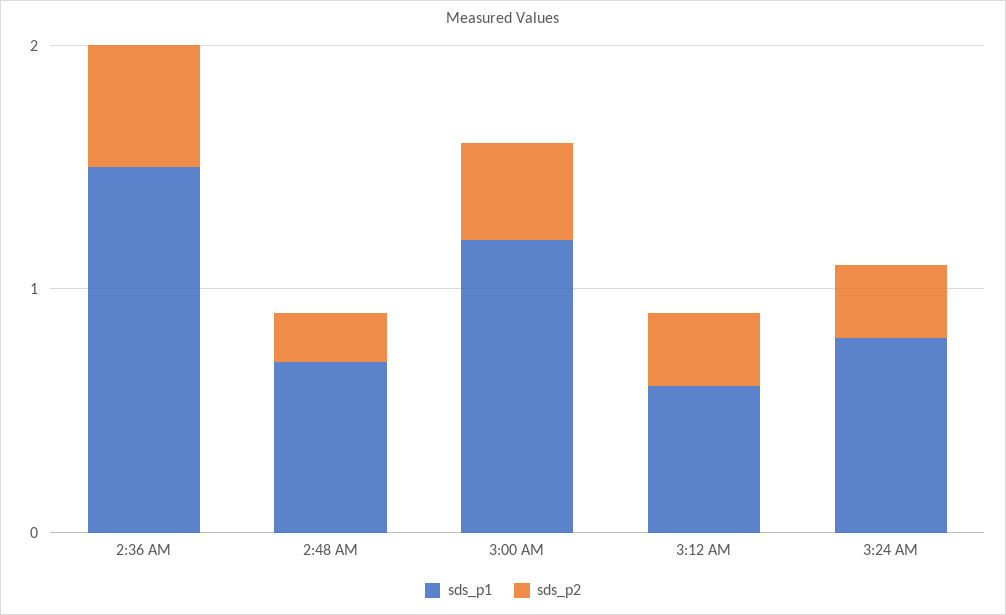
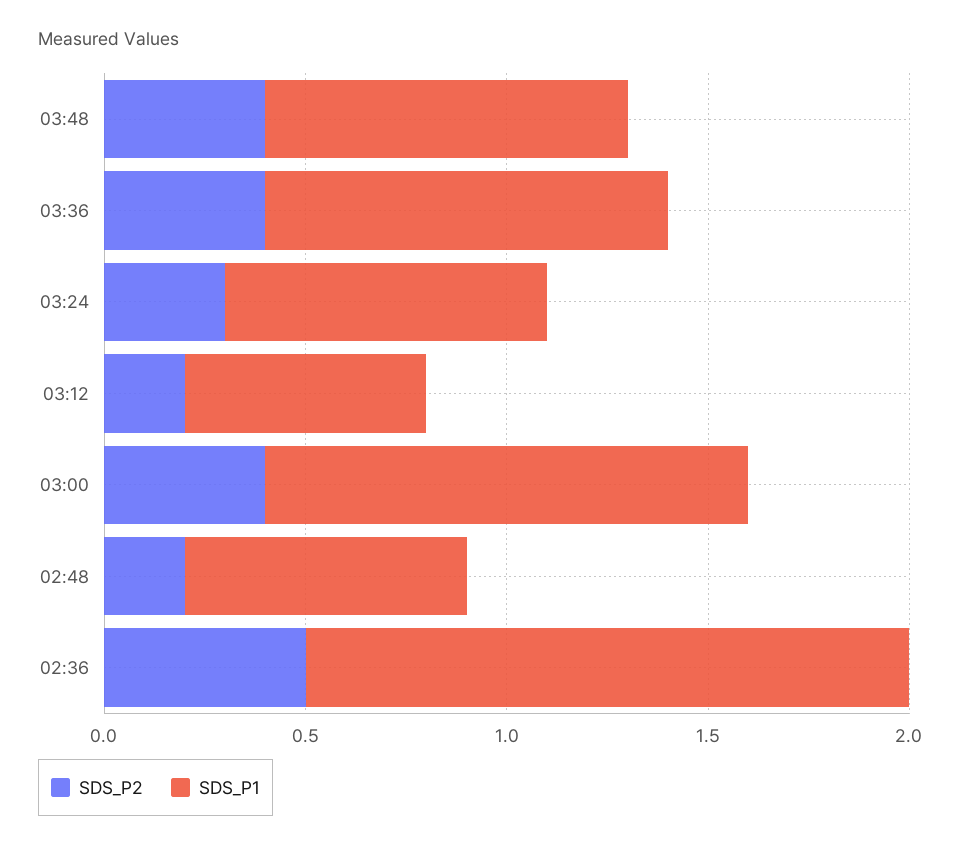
sds_p2, 3:12 AM: 0.3 -> 0.2
sds_p2, 03:48: none -> 0.4
sds_p1, 03:48: none -> 0.9
sds_p2, 03:36: none -> 0.4
sds_p1, 03:36: none -> 1

